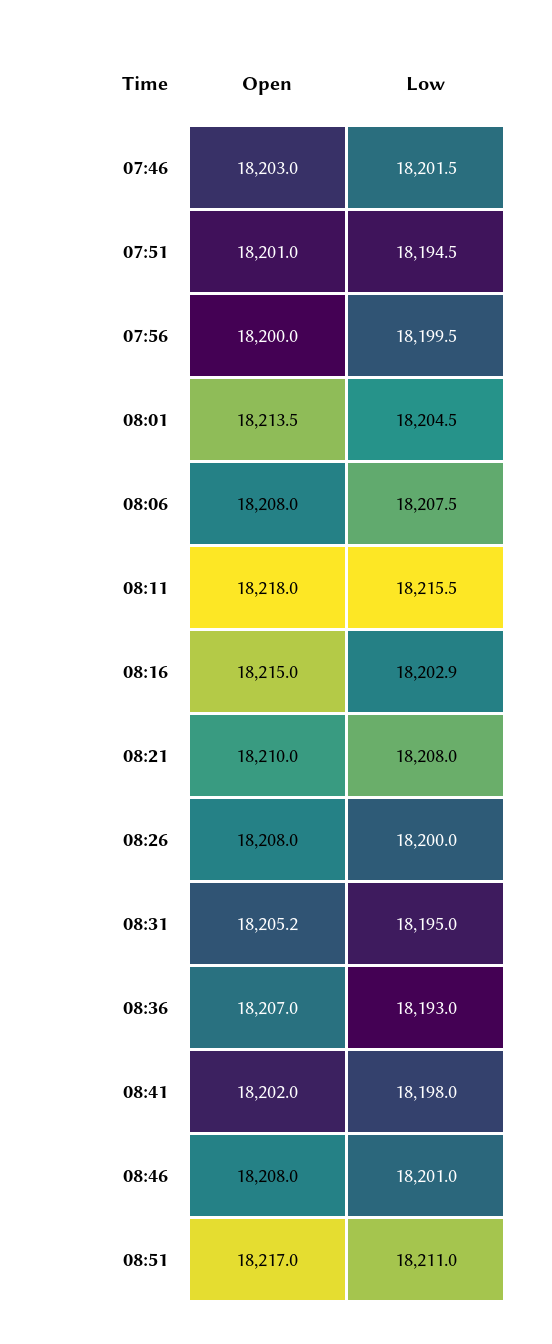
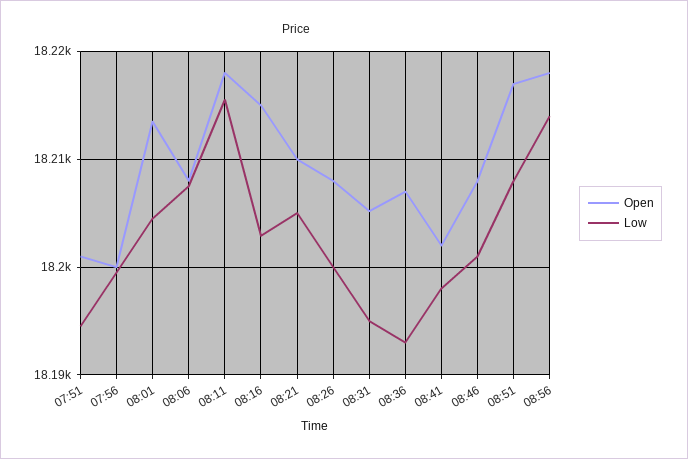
Open, 07:46: 18203 -> none
Low, 07:46: 18201.5 -> none
Low, 08:21: 18208 -> 18205
Low, 08:51: 18211 -> 18208
Open, 08:56: none -> 18218
Low, 08:56: none -> 18214

